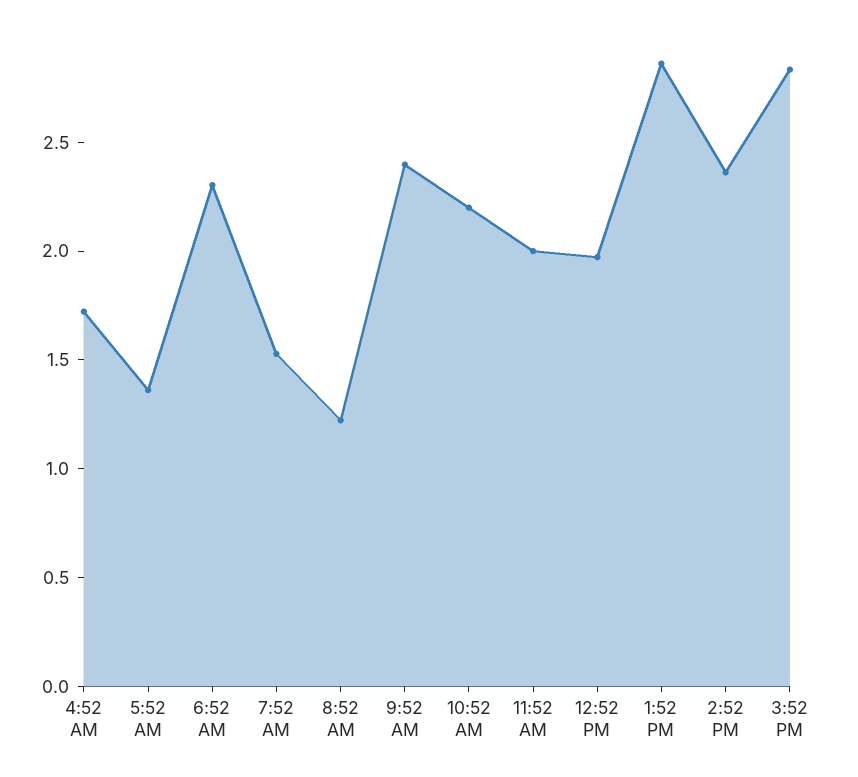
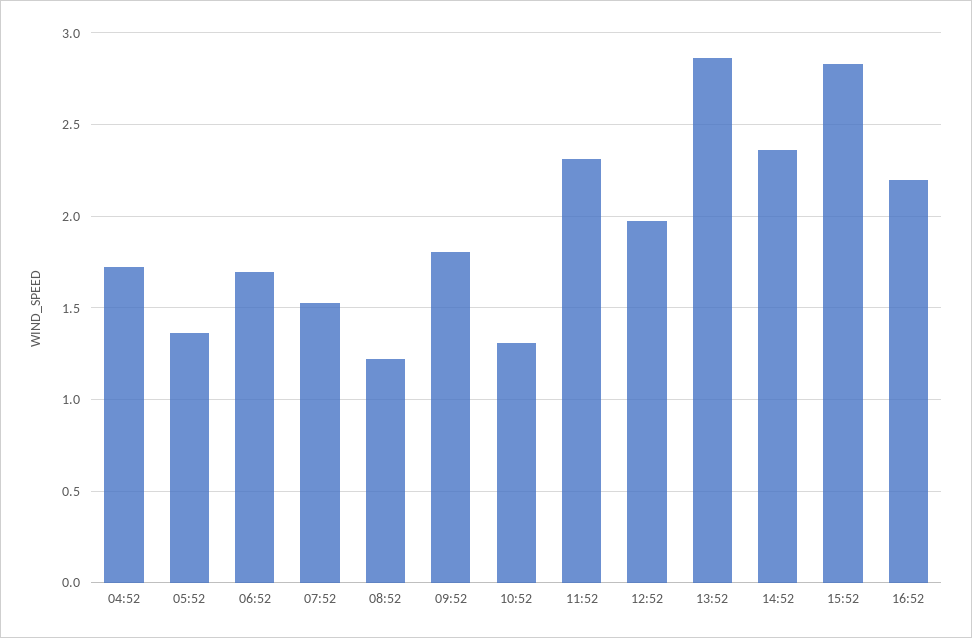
6:52 AM: 2.3 -> 1.7
9:52 AM: 2.4 -> 1.8
10:52 AM: 2.2 -> 1.3
11:52 AM: 2 -> 2.3
16:52: none -> 2.2

